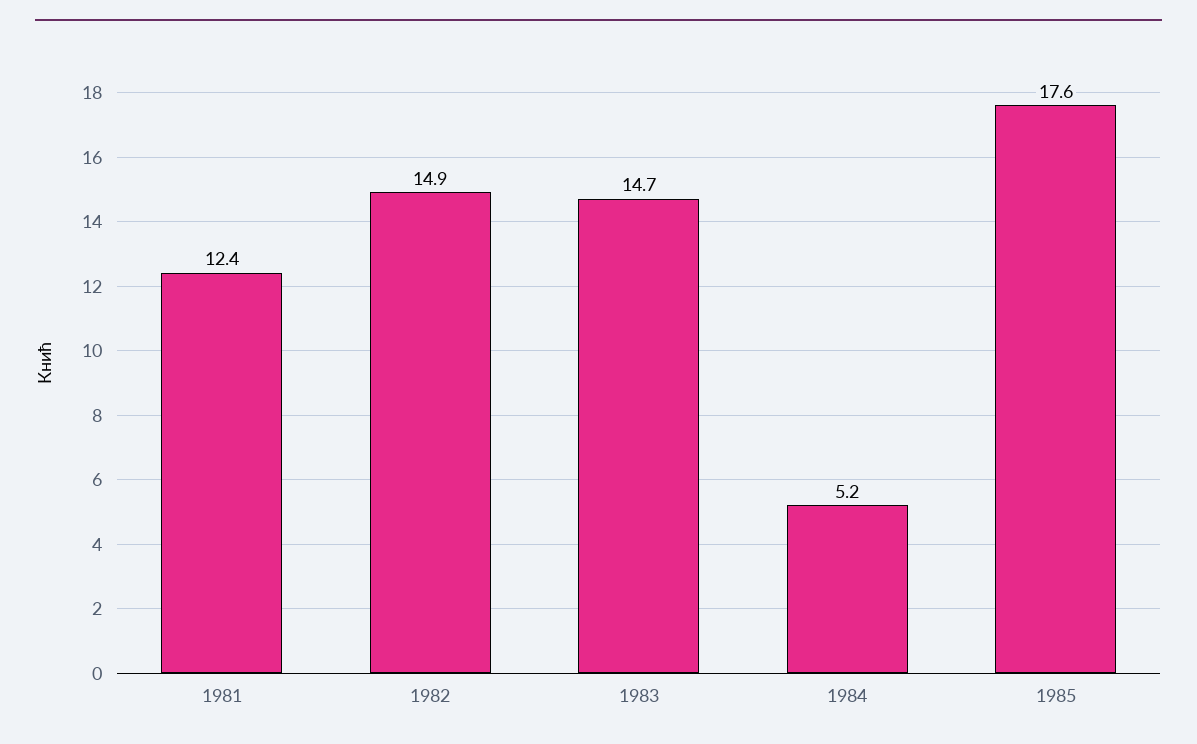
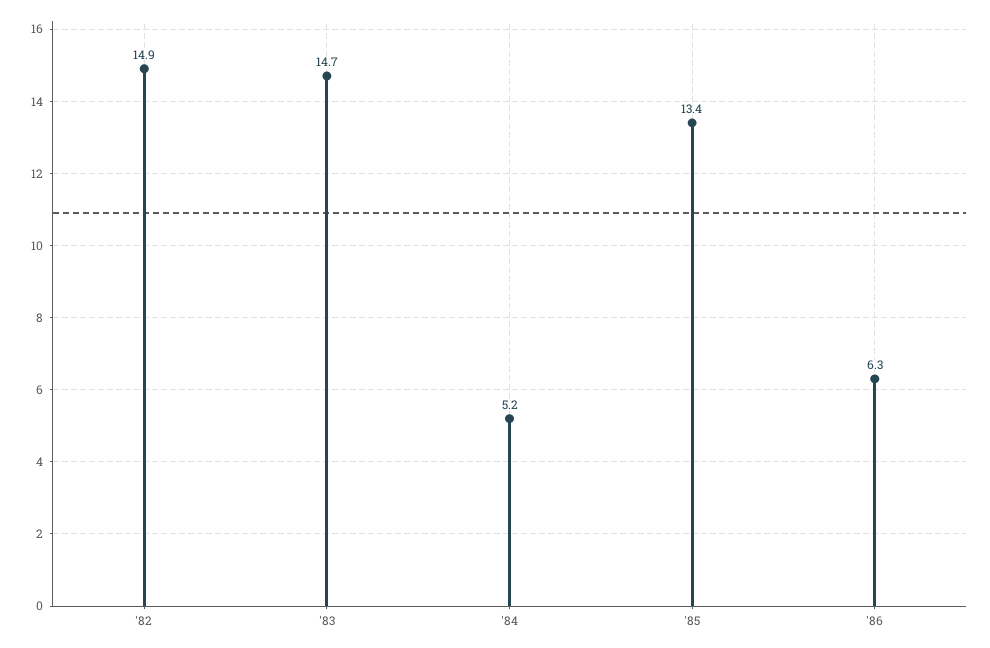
1981: 12.4 -> none
1985: 17.6 -> 13.4
'86: none -> 6.3

